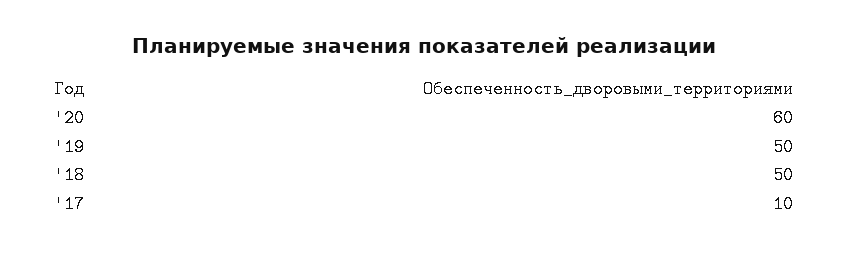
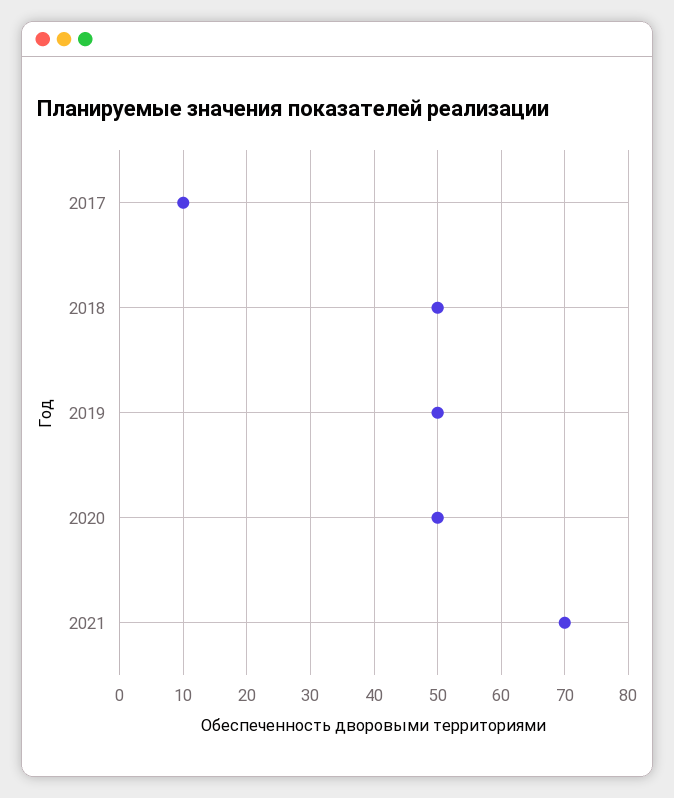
'20: 60 -> 50
2021: none -> 70

